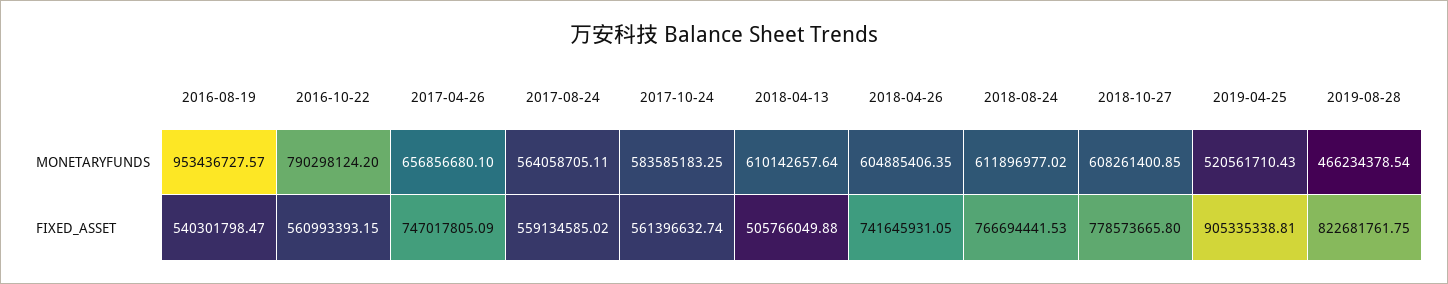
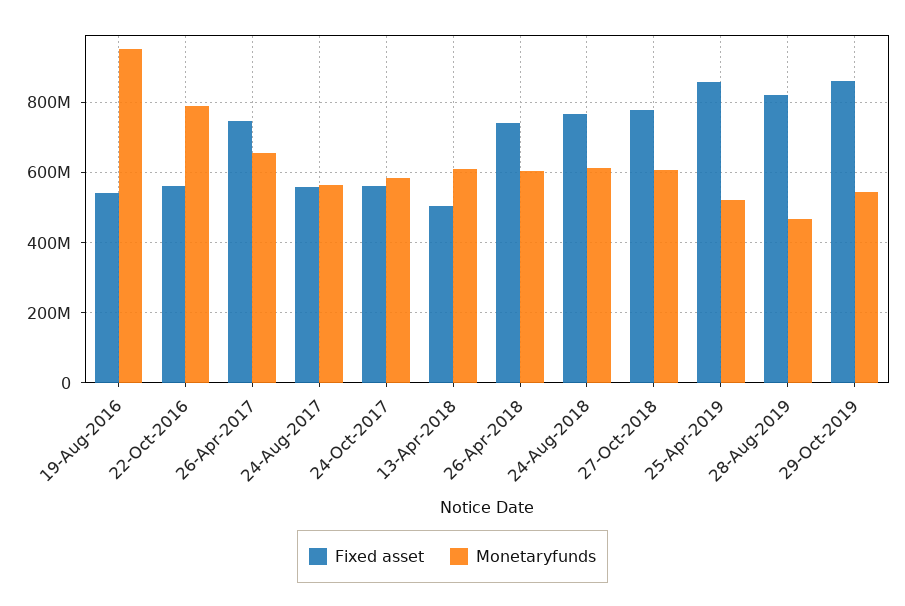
FIXED_ASSET, 2019-04-25: 905335338.81 -> 860000000
FIXED_ASSET, 29-Oct-2019: none -> 860000000
MONETARYFUNDS, 29-Oct-2019: none -> 540000000

